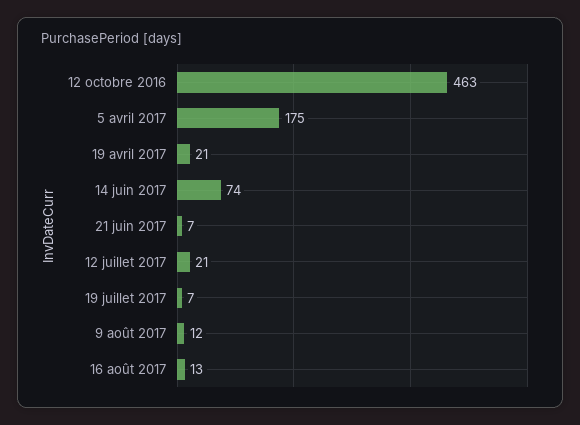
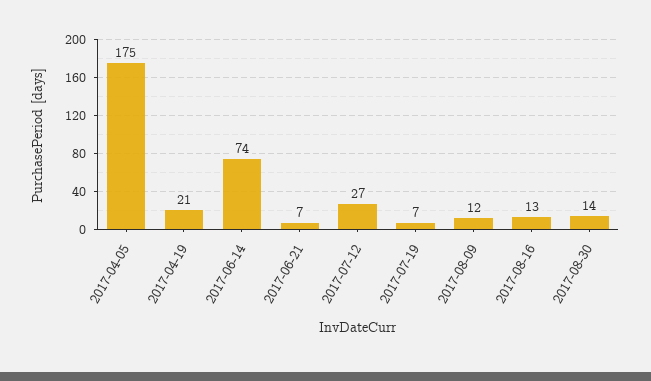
12 octobre 2016: 463 -> none
12 juillet 2017: 21 -> 27
2017-08-30: none -> 14

